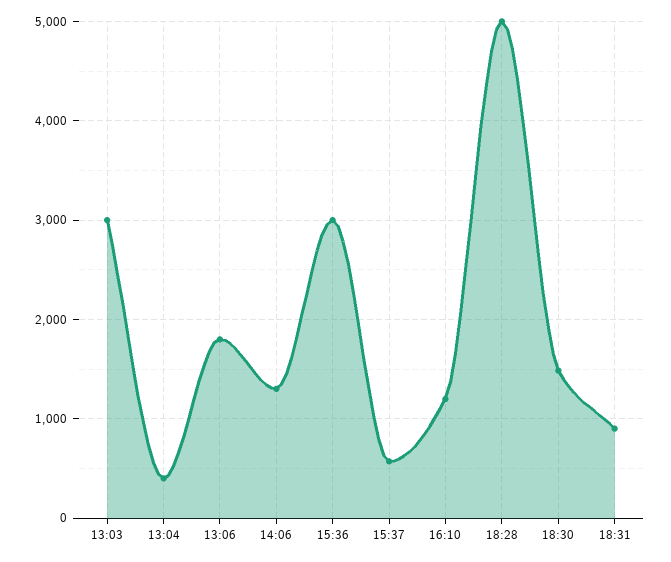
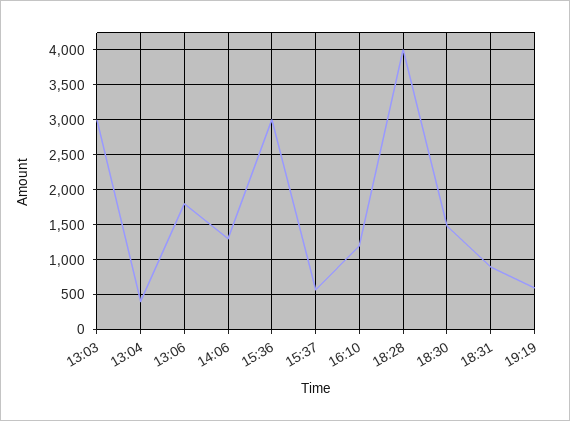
18:28: 5000 -> 4000
19:19: none -> 600

